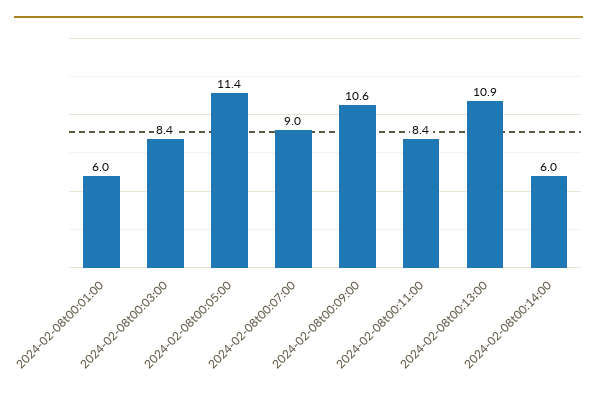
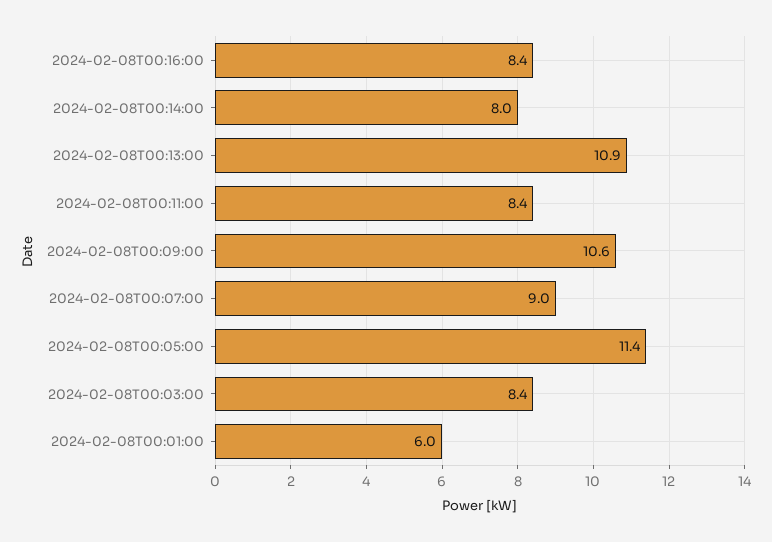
2024-02-08t00:14:00: 6 -> 8
2024-02-08T00:16:00: none -> 8.4

